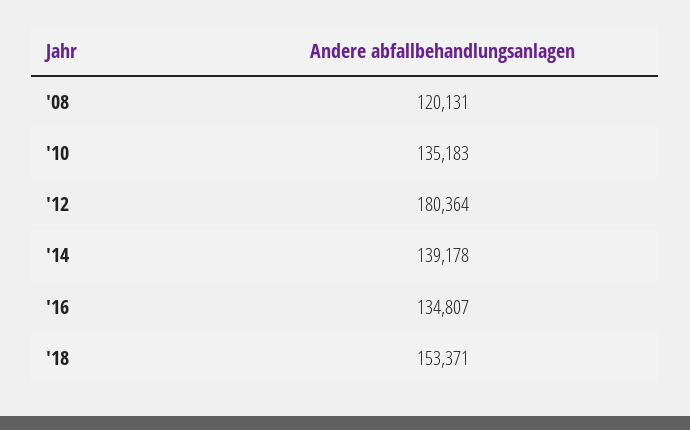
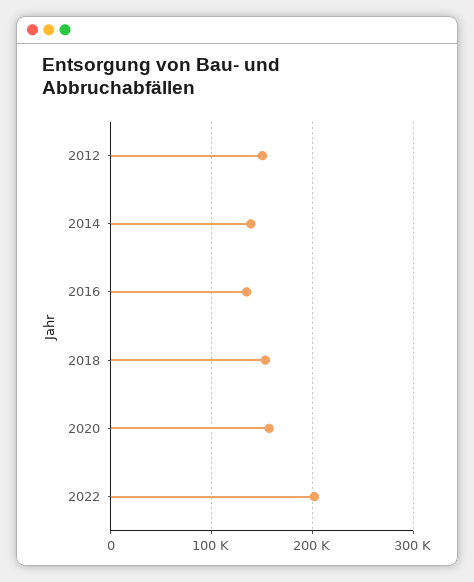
'08: 120131 -> none
'10: 135183 -> none
'12: 180364 -> 150000
2020: none -> 160000
2022: none -> 200000

